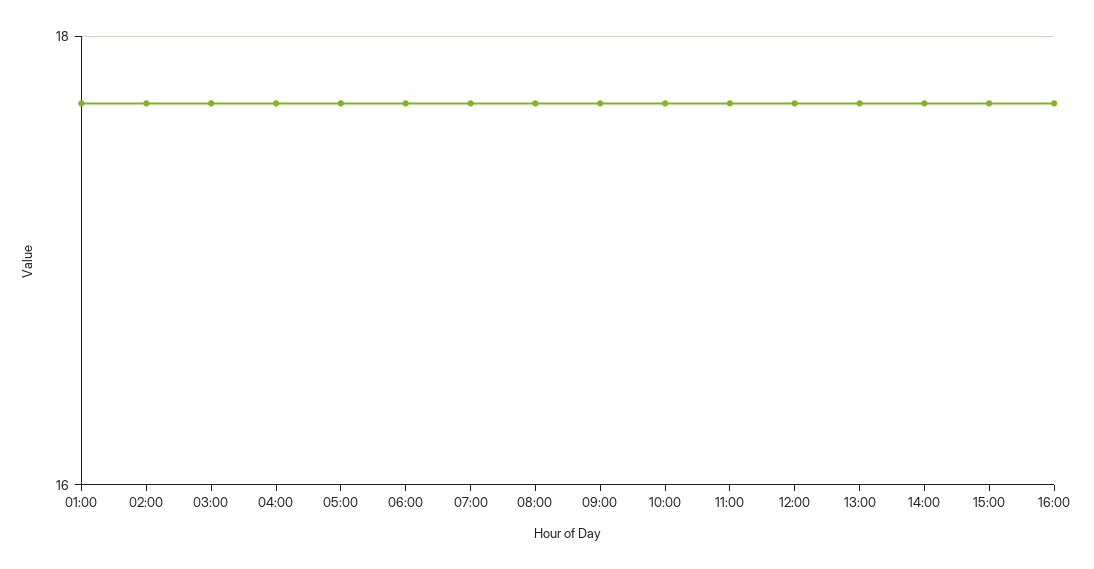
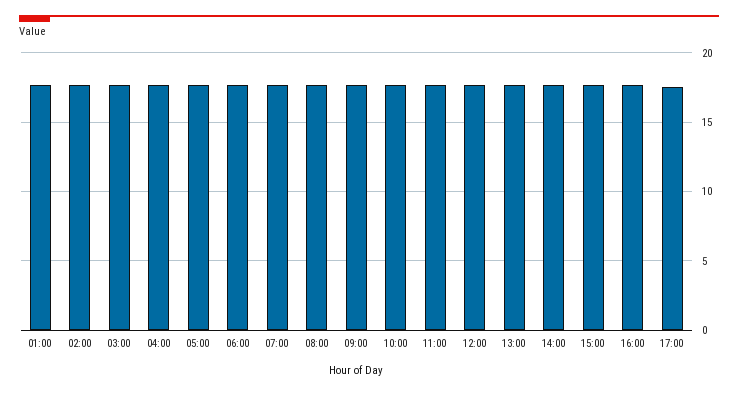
17:00: none -> 17.5

